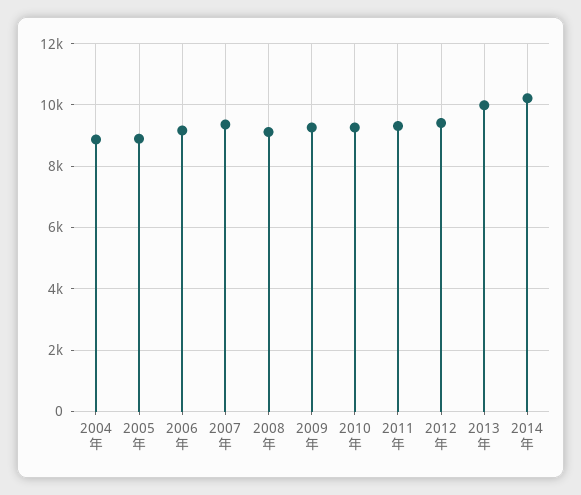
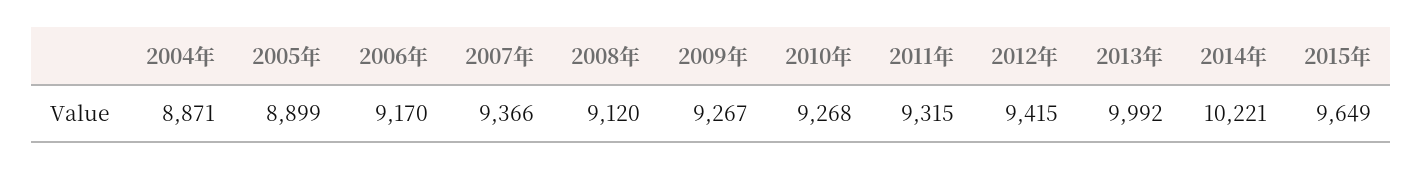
2015年: none -> 9649

